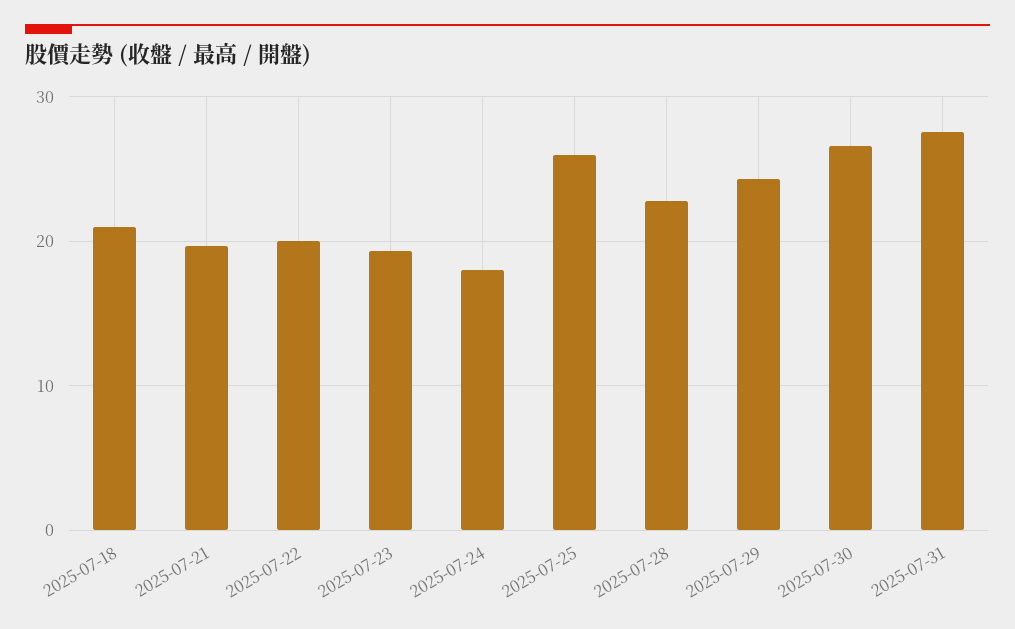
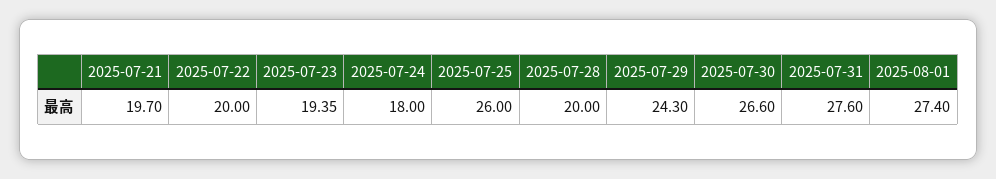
2025-07-18: 21 -> none
2025-07-28: 23 -> 20
2025-08-01: none -> 27.4

